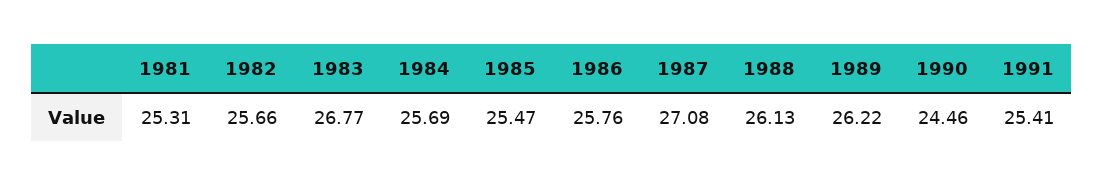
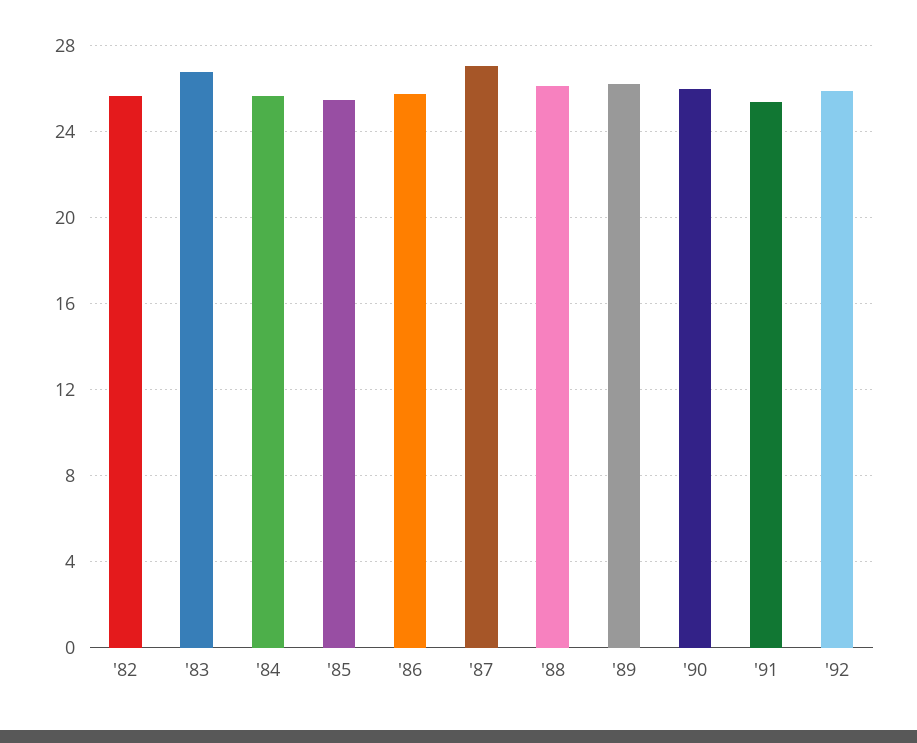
1981: 25.31 -> none
1990: 24.46 -> 26
'92: none -> 26

